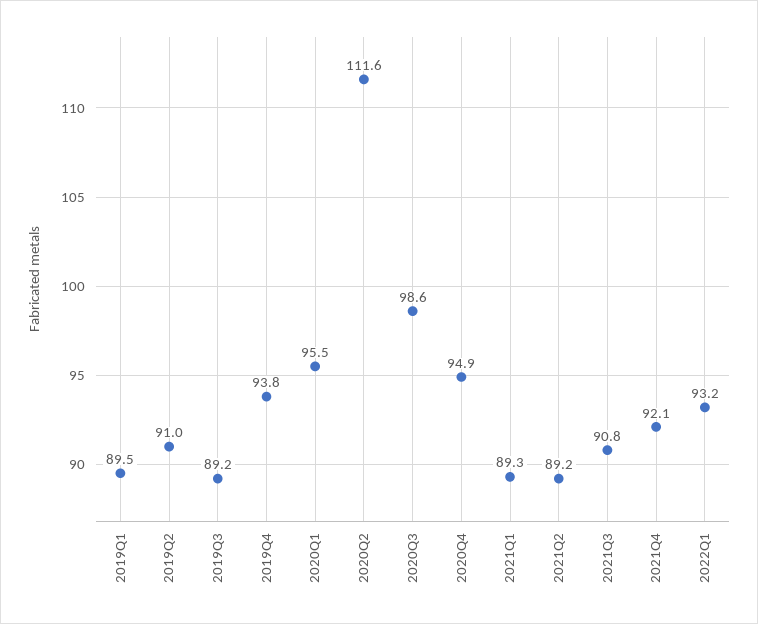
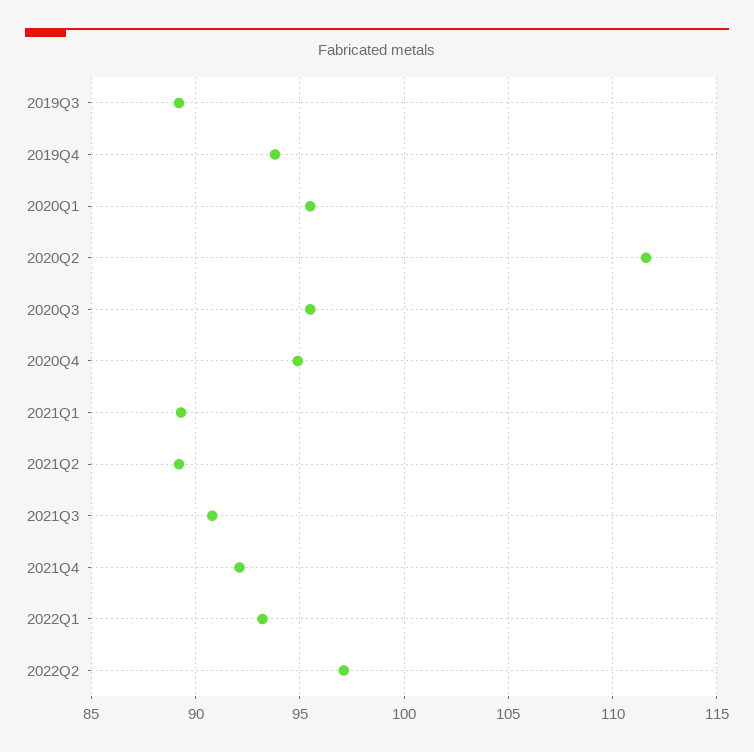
2019Q1: 89.5 -> none
2019Q2: 91 -> none
2020Q3: 98.6 -> 95.5
2022Q2: none -> 97

